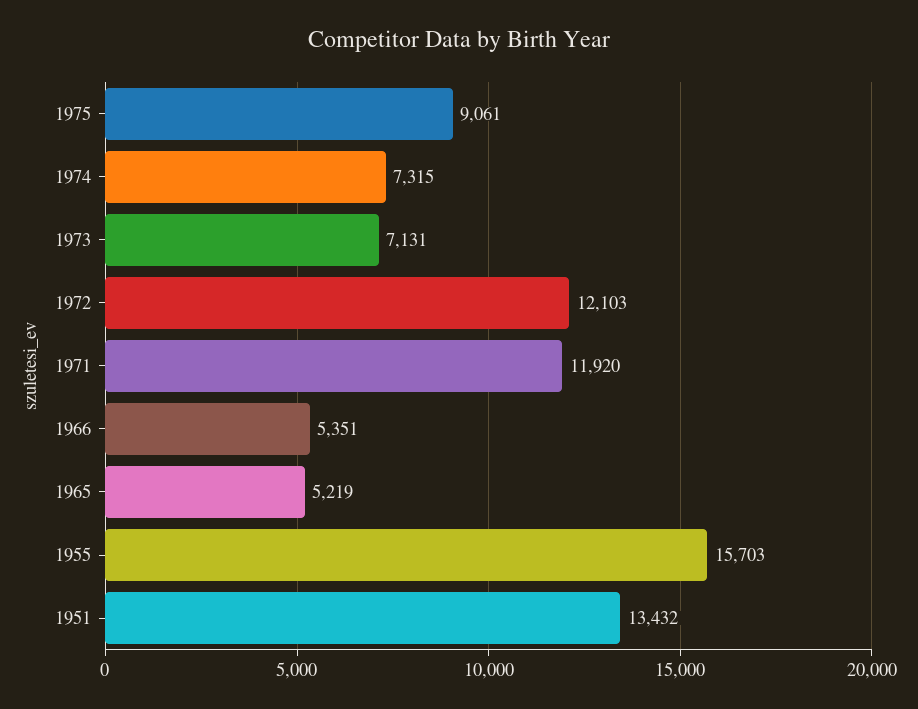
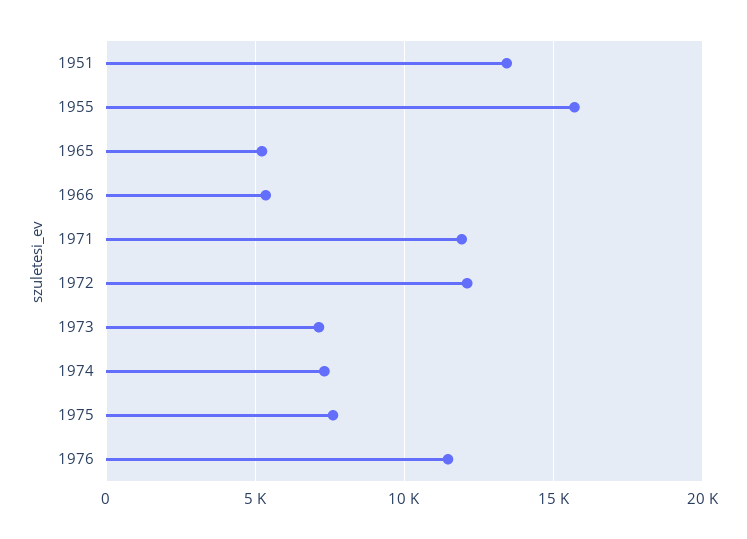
1975: 9061 -> 7500
1976: none -> 11500

